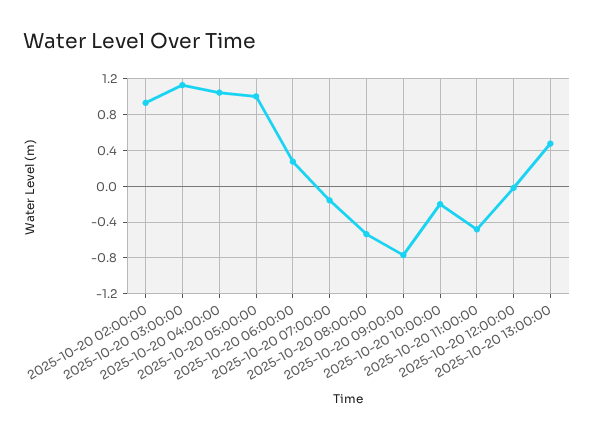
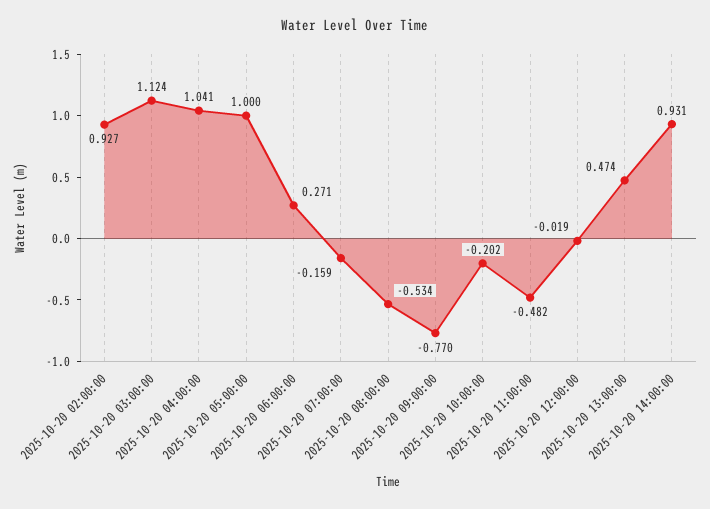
2025-10-20 14:00:00: none -> 0.931

